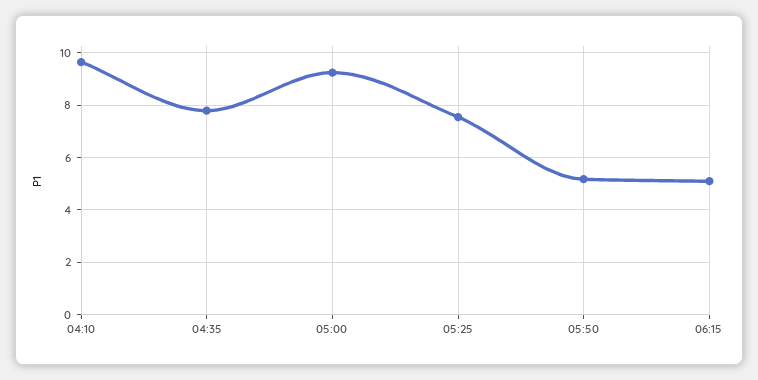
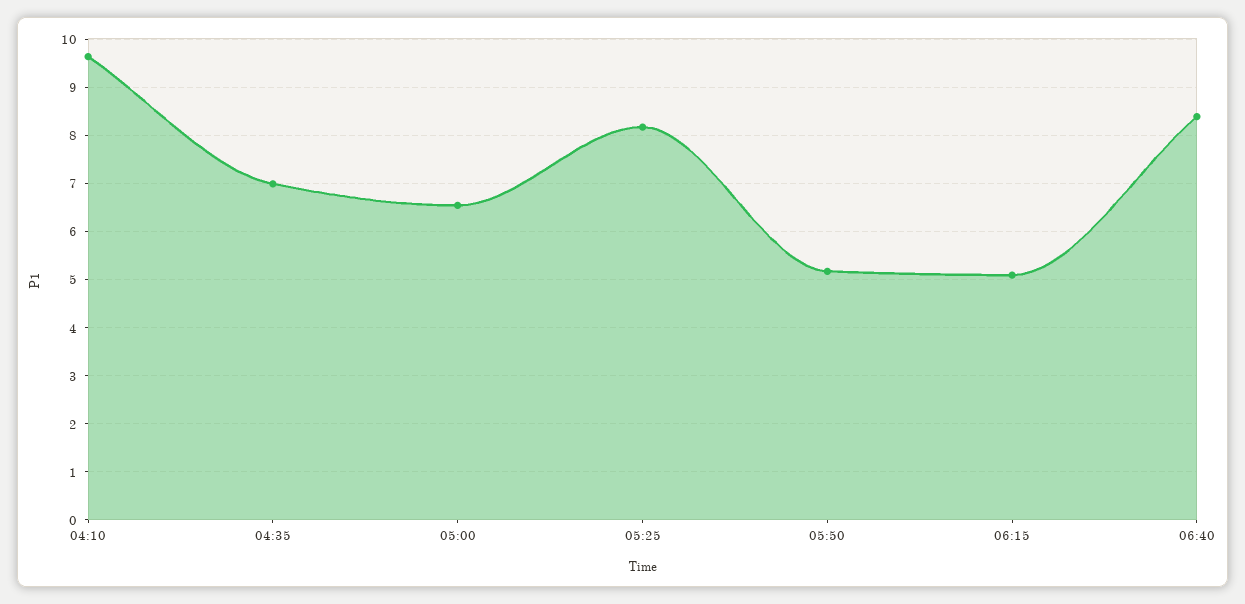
04:35: 7.75 -> 7
05:00: 9.25 -> 6.6
05:25: 7.5 -> 8.2
06:40: none -> 8.4

